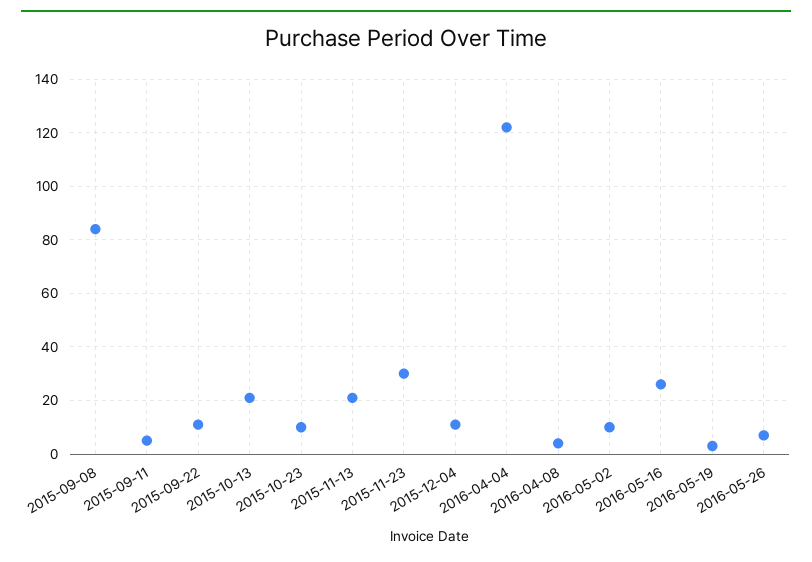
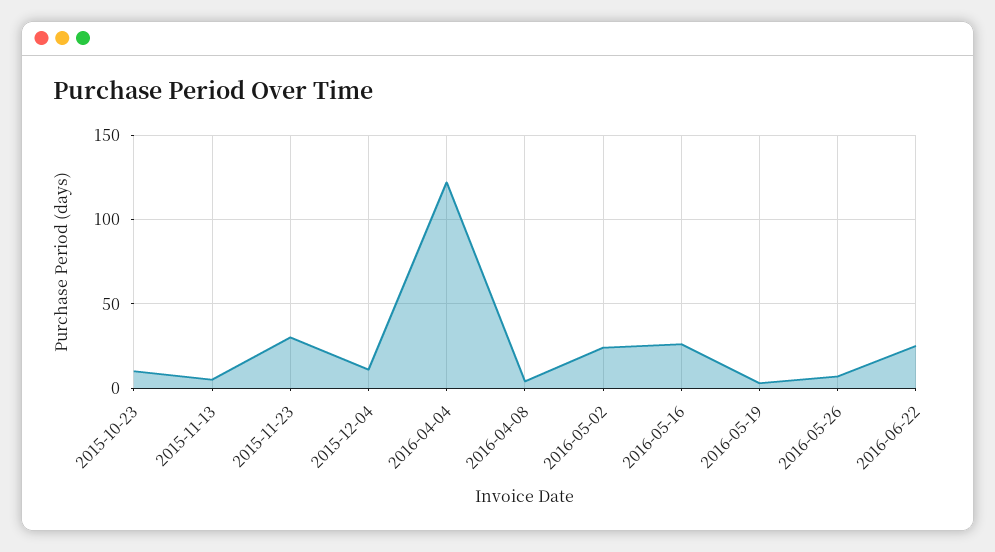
2015-09-08: 85 -> none
2015-09-11: 5 -> none
2015-09-22: 10 -> none
2015-10-13: 20 -> none
2015-11-13: 20 -> 5
2016-05-02: 10 -> 25
2016-06-22: none -> 25

